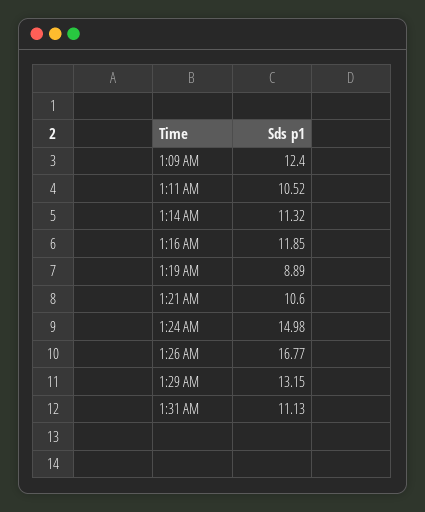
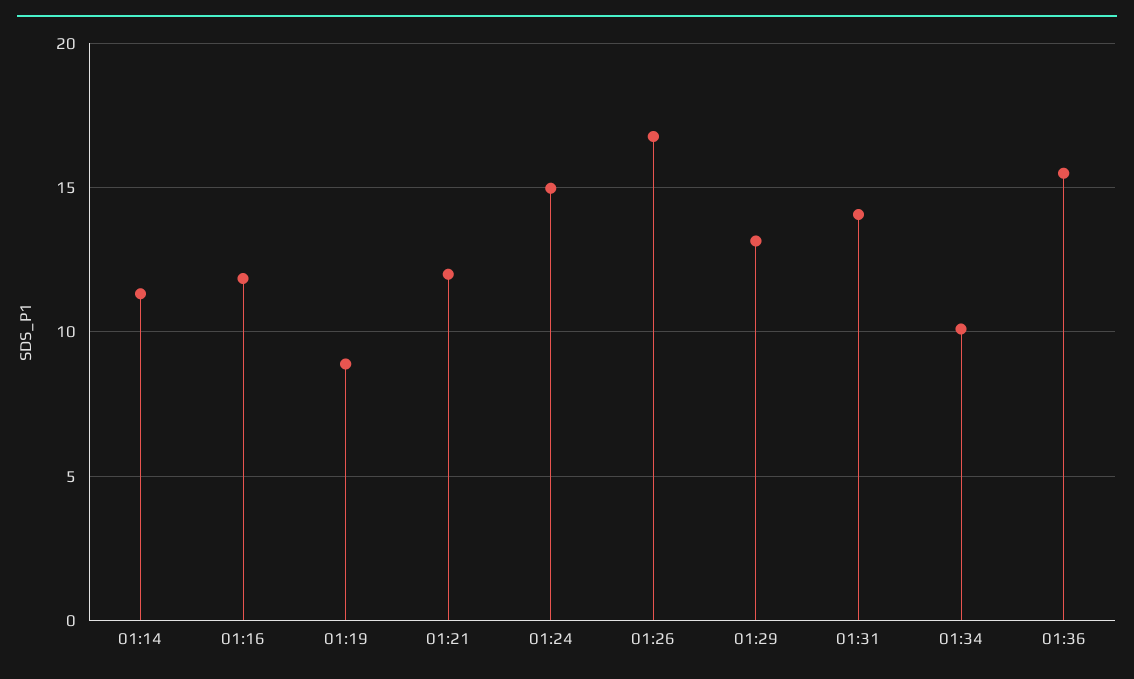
1:09 AM: 12.4 -> none
1:11 AM: 10.52 -> none
1:21 AM: 10.6 -> 12
1:31 AM: 11.13 -> 14
01:34: none -> 10
01:36: none -> 15.5

